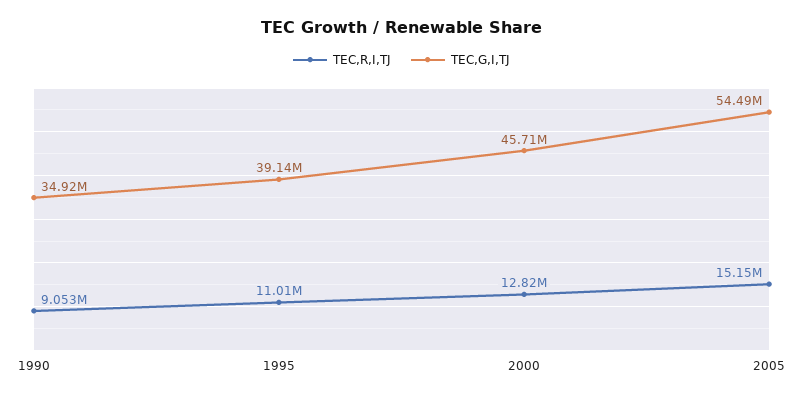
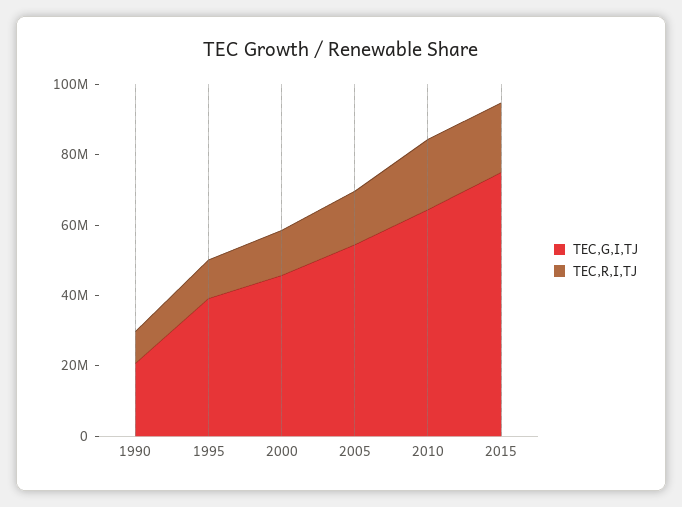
TEC,G,I,TJ, 1990: 34920000 -> 20000000
TEC,G,I,TJ, 2010: none -> 65000000
TEC,R,I,TJ, 2010: none -> 20000000
TEC,G,I,TJ, 2015: none -> 75000000
TEC,R,I,TJ, 2015: none -> 20000000

